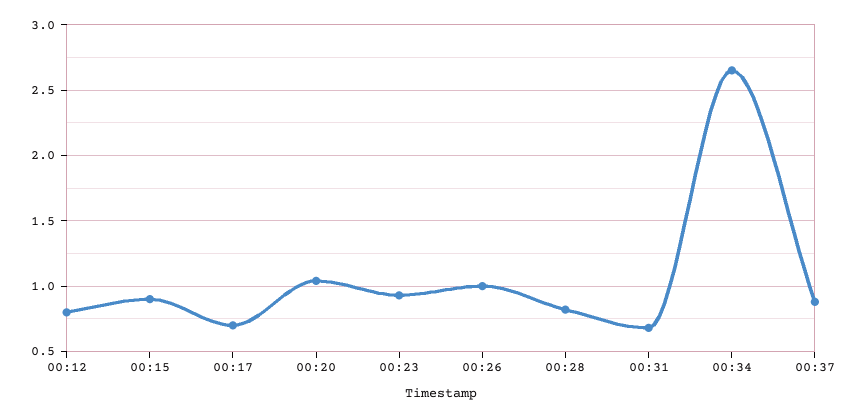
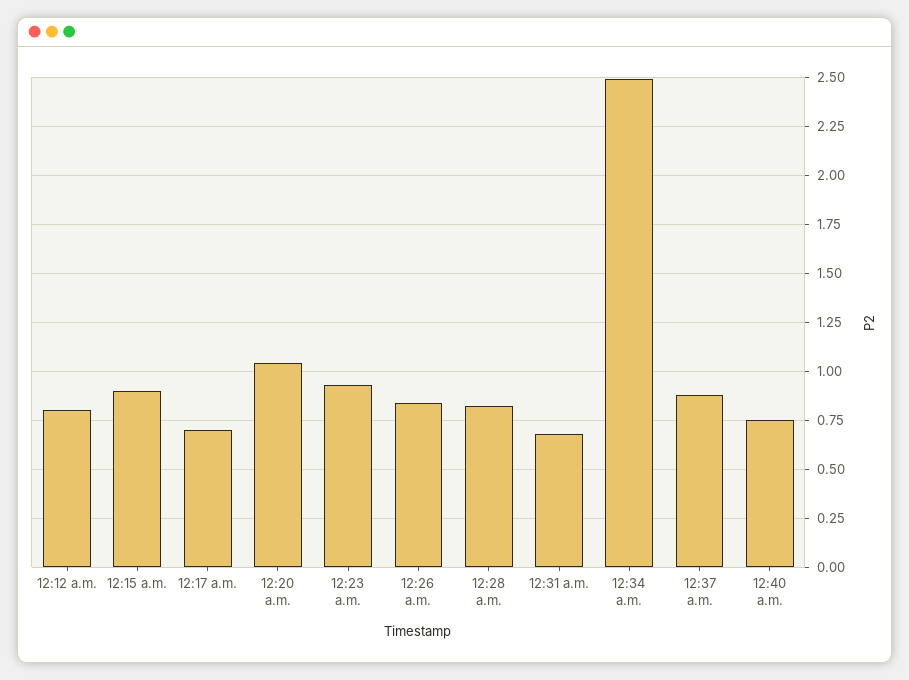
00:26: 1 -> 0.85
00:34: 2.65 -> 2.5
12:40 a.m.: none -> 0.75

